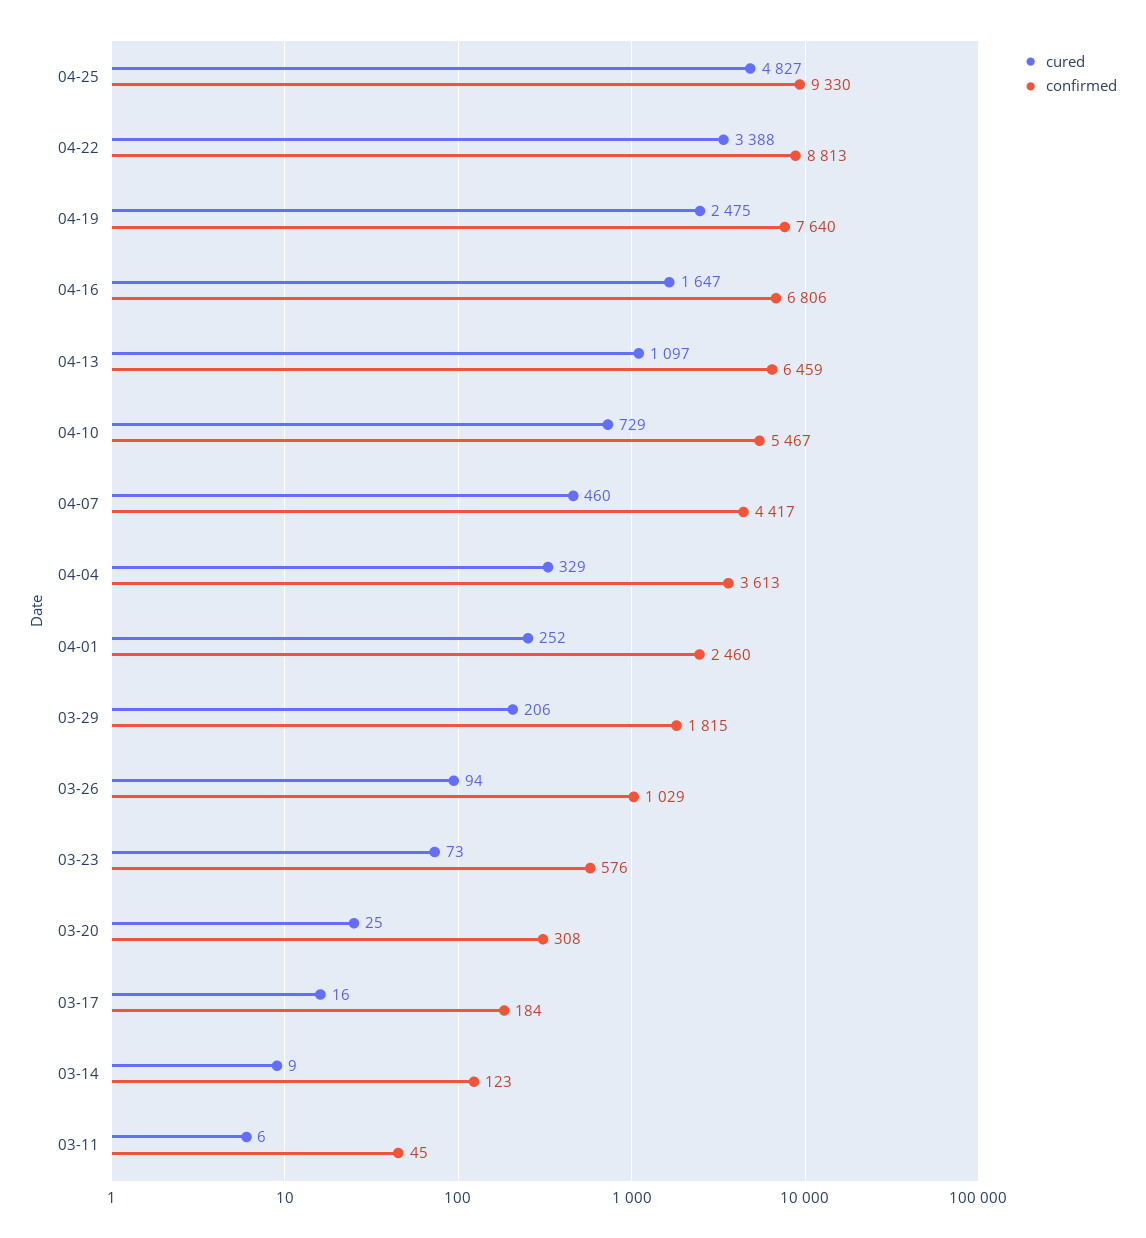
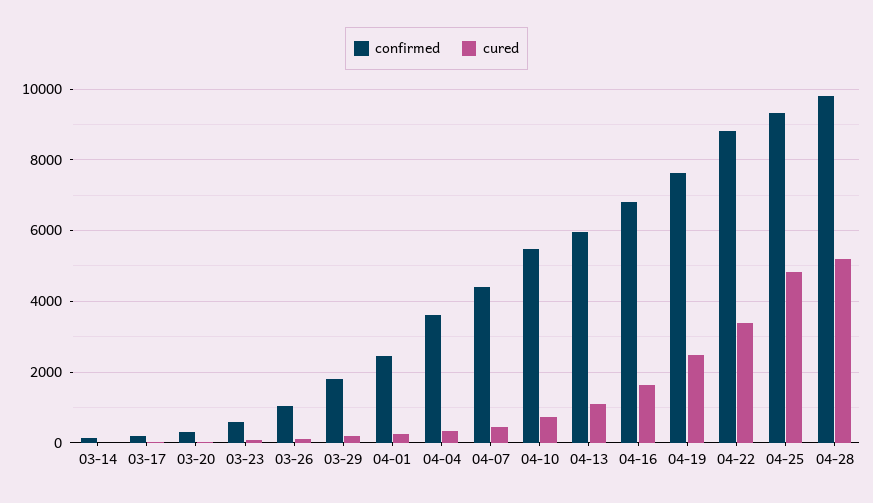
confirmed, 04-13: 6459 -> 6000
cured, 03-11: 6 -> none
confirmed, 03-11: 45 -> none
confirmed, 04-28: none -> 9800
cured, 04-28: none -> 5200

